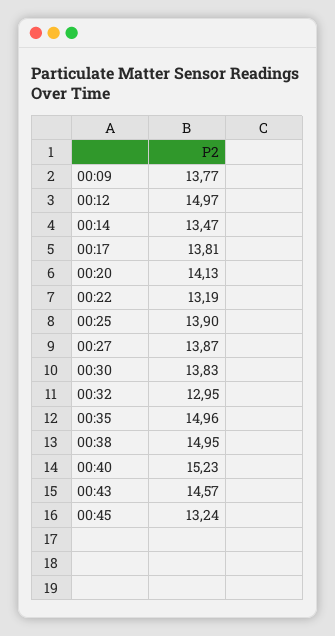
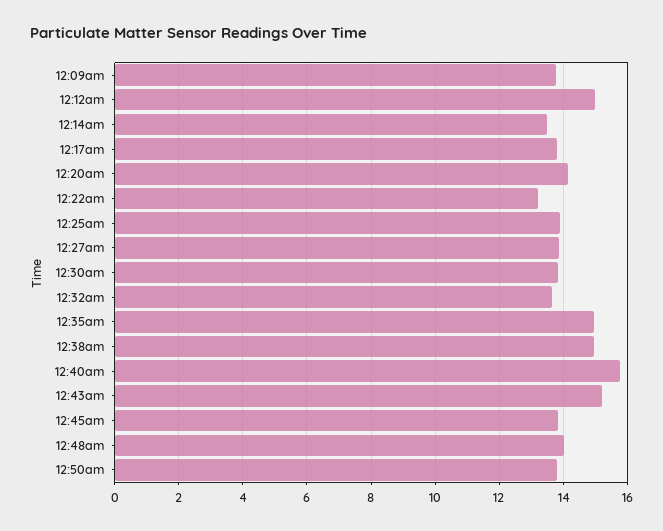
00:32: 12.95 -> 13.6
00:40: 15.23 -> 15.8
00:43: 14.57 -> 15.2
00:45: 13.24 -> 13.8
12:48am: none -> 14
12:50am: none -> 13.8

